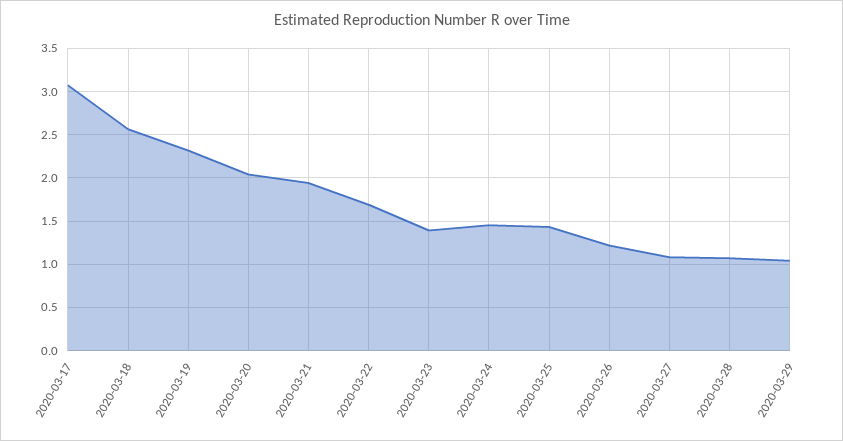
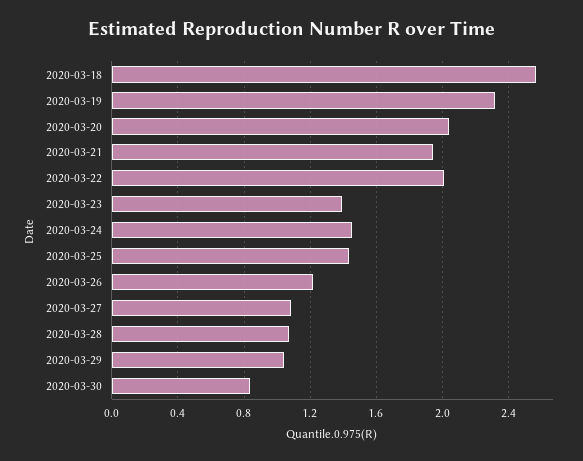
2020-03-17: 3.1 -> none
2020-03-22: 1.7 -> 2
2020-03-30: none -> 0.85

